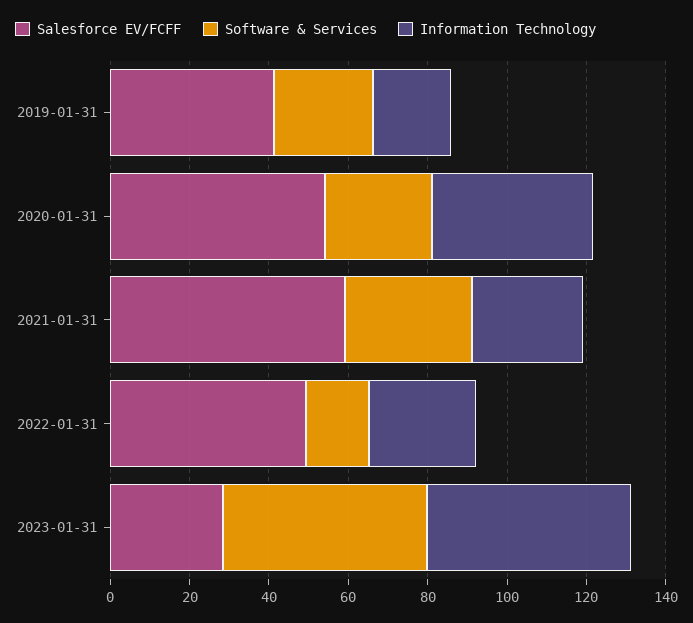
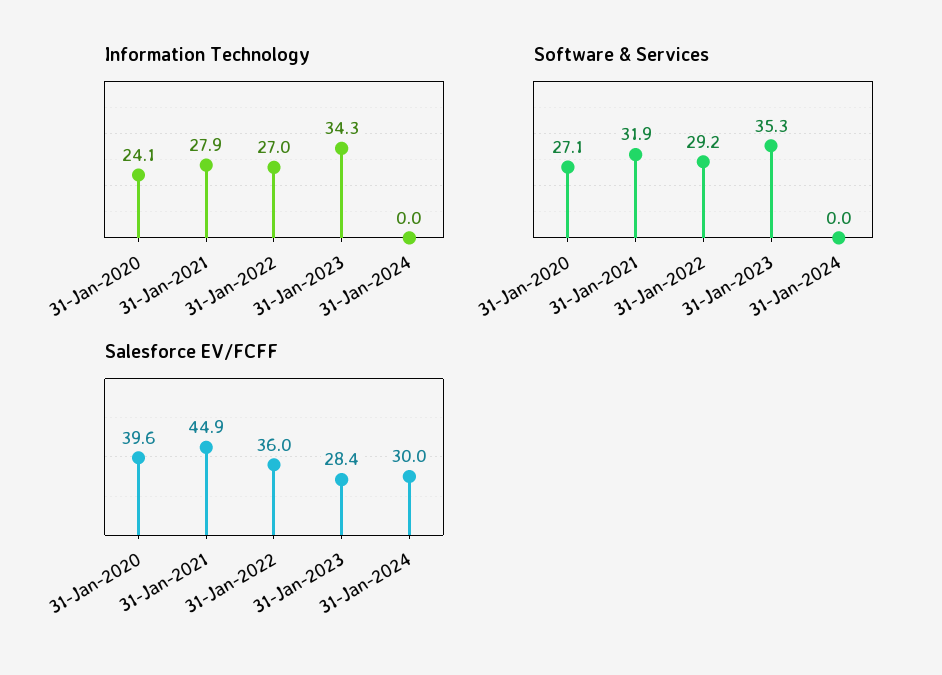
Salesforce EV/FCFF, 2019-01-31: 40 -> none
Software & Services, 2019-01-31: 25 -> none
Information Technology, 2019-01-31: 20 -> none
Salesforce EV/FCFF, 2020-01-31: 55 -> 39.6
Information Technology, 2020-01-31: 40 -> 24.1
Salesforce EV/FCFF, 2021-01-31: 60 -> 44.9
Salesforce EV/FCFF, 2022-01-31: 50 -> 36
Software & Services, 2022-01-31: 15 -> 29.2
Software & Services, 2023-01-31: 50 -> 35.3
Information Technology, 2023-01-31: 50 -> 34.3
Information Technology, 31-Jan-2024: none -> 0
Software & Services, 31-Jan-2024: none -> 0
Salesforce EV/FCFF, 31-Jan-2024: none -> 30

